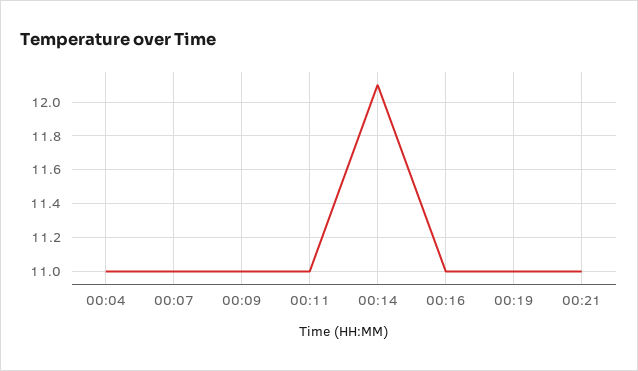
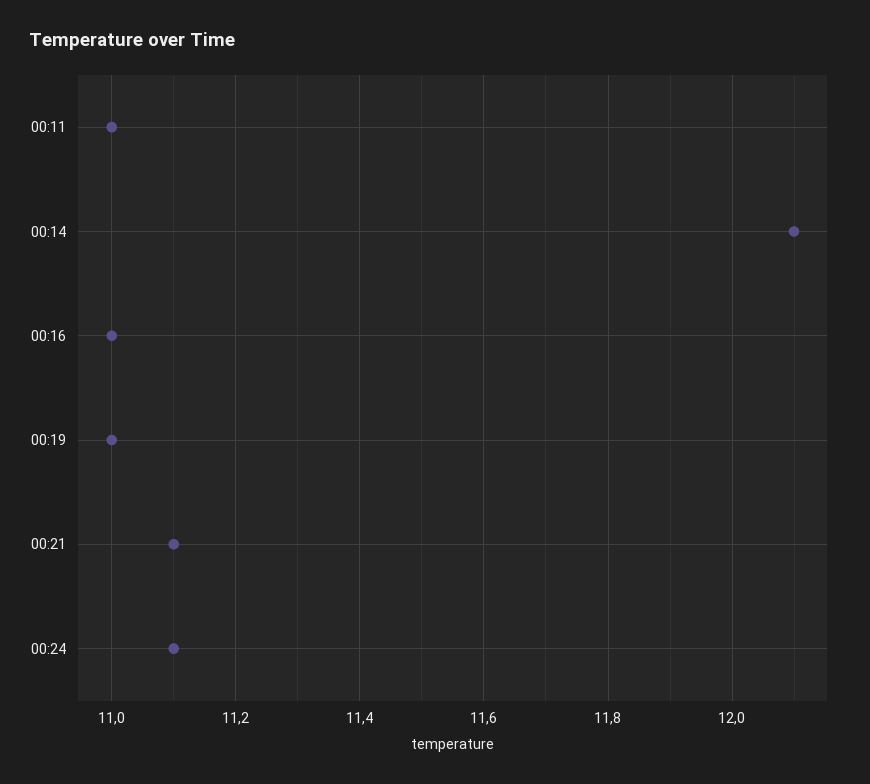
00:04: 11 -> none
00:07: 11 -> none
00:09: 11 -> none
00:21: 11 -> 11.1
00:24: none -> 11.1

